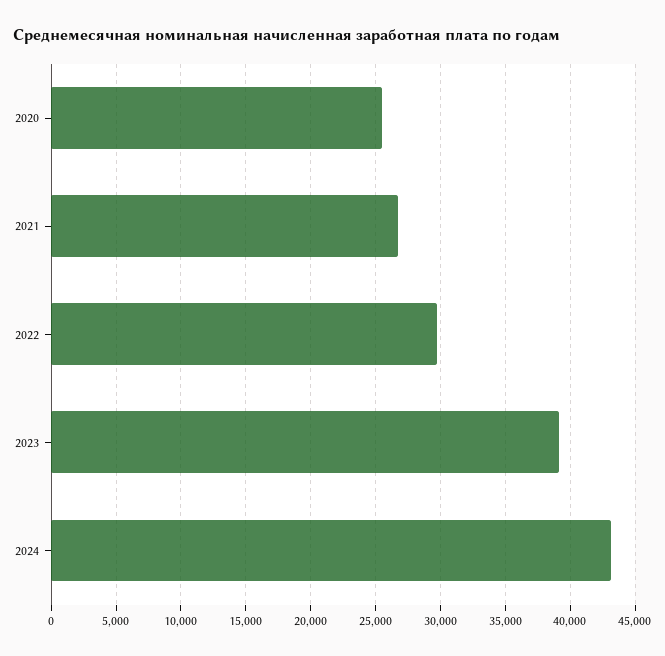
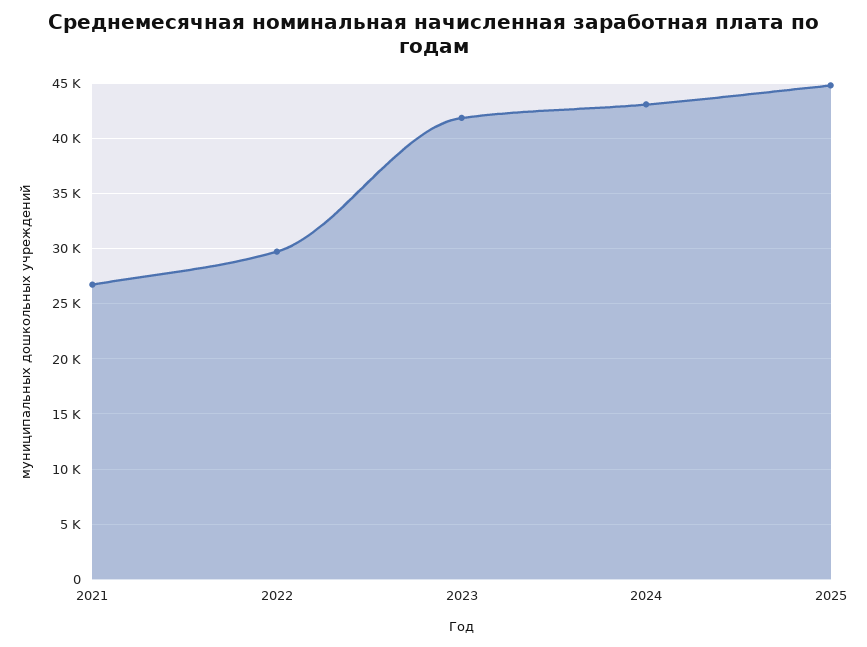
2020: 25500 -> none
2023: 39000 -> 42000
2025: none -> 45000

